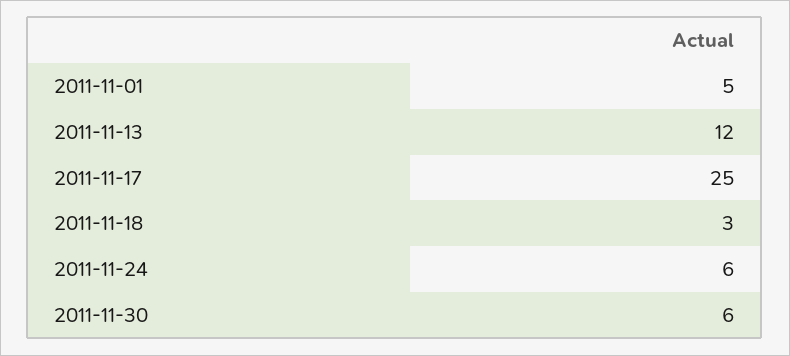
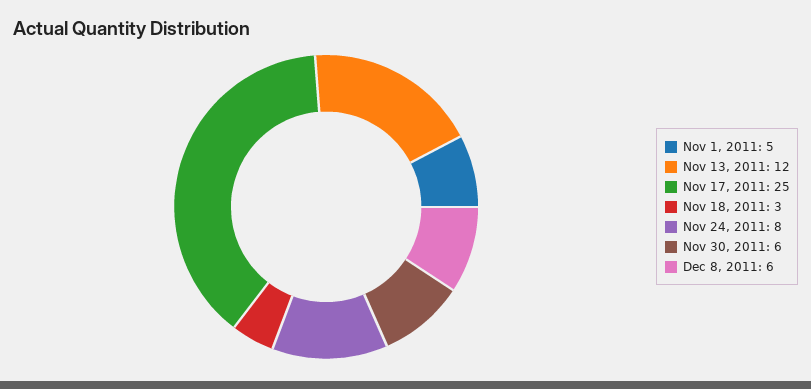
2011-11-24: 6 -> 8
Dec 8, 2011: none -> 6

